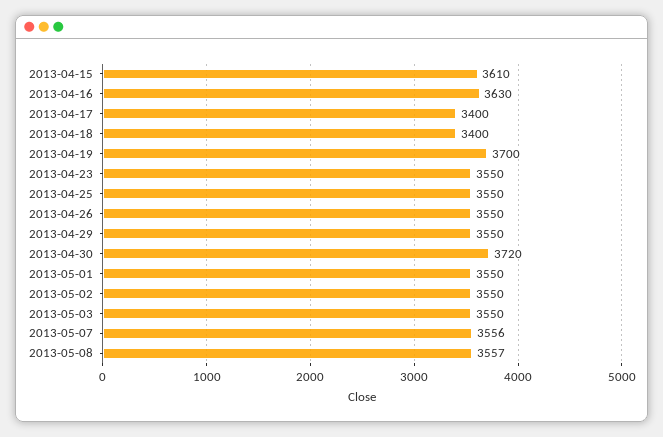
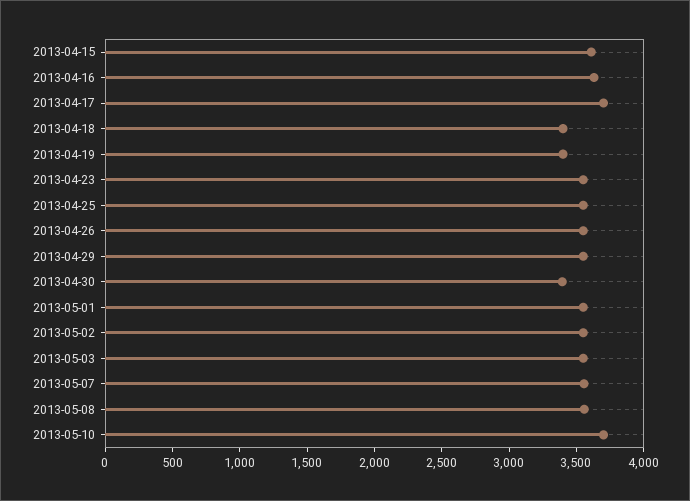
2013-04-17: 3400 -> 3700
2013-04-19: 3700 -> 3400
2013-04-30: 3720 -> 3400
2013-05-10: none -> 3700

